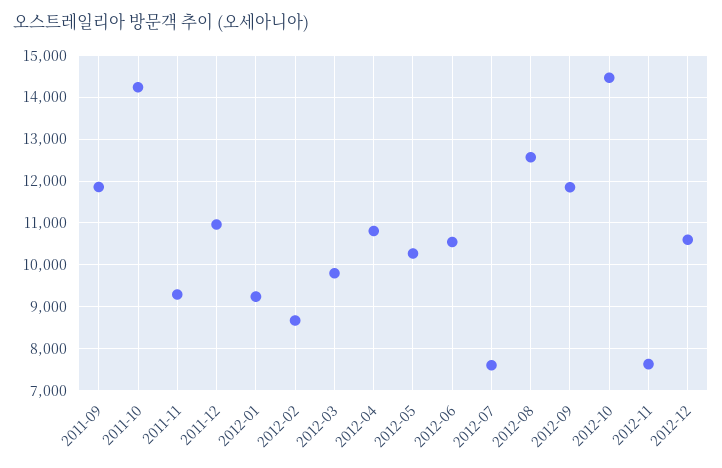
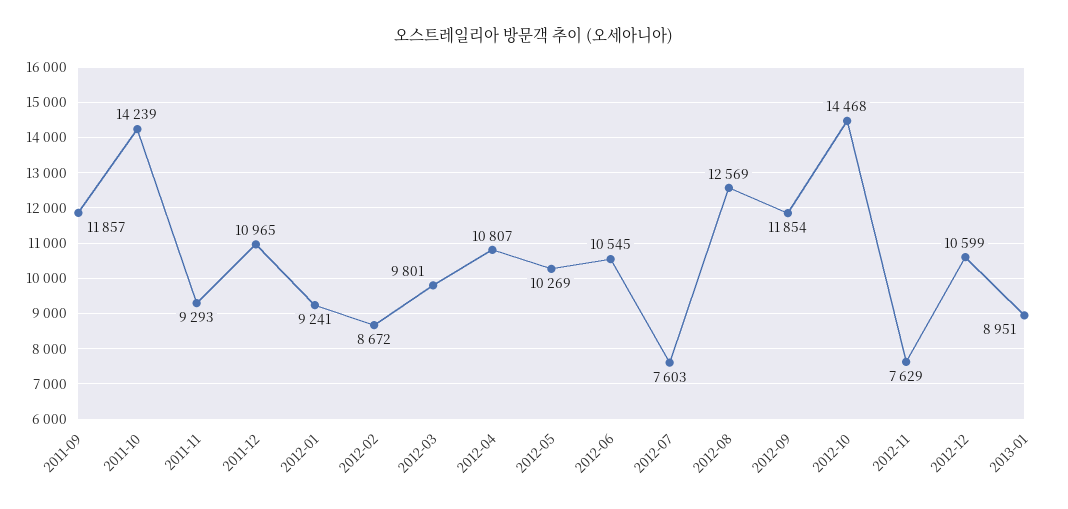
2013-01: none -> 8951

